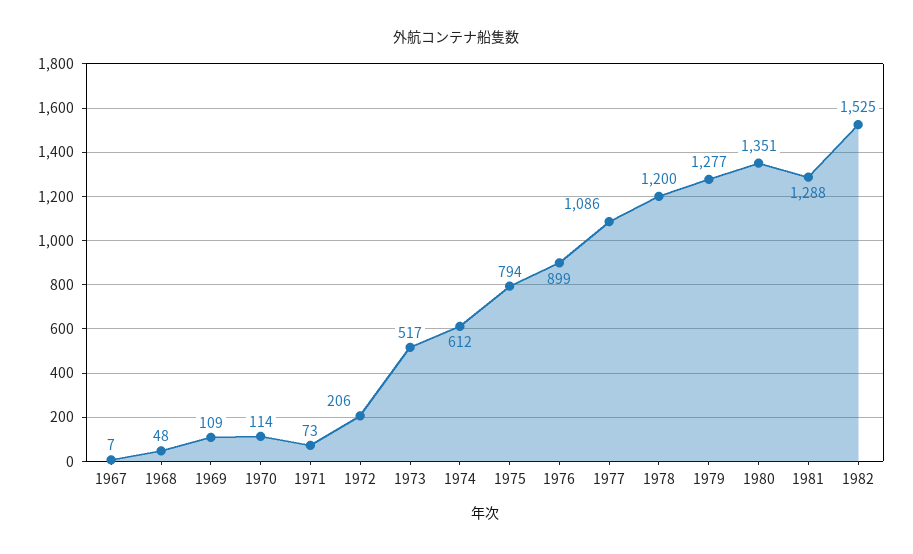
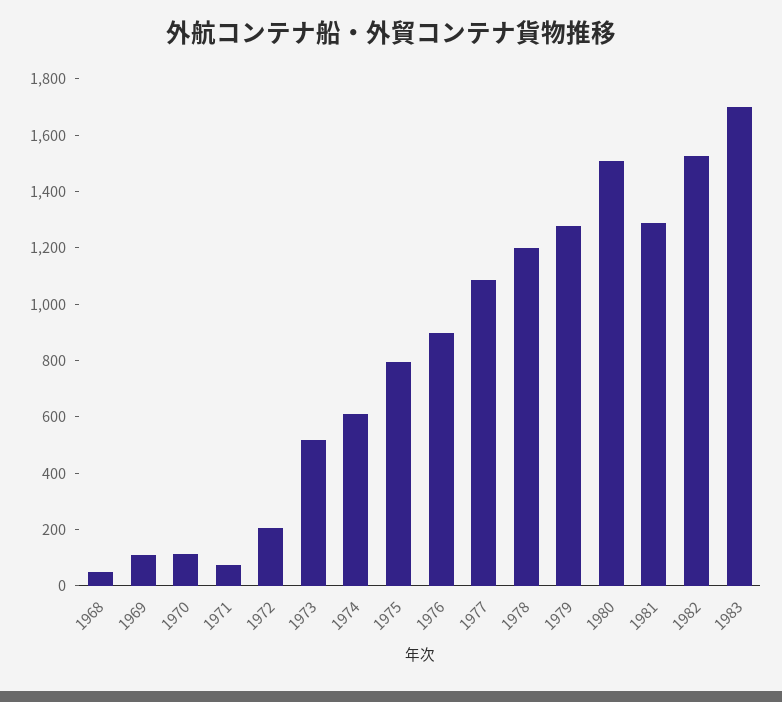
1967: 7 -> none
1980: 1351 -> 1500
1983: none -> 1700

